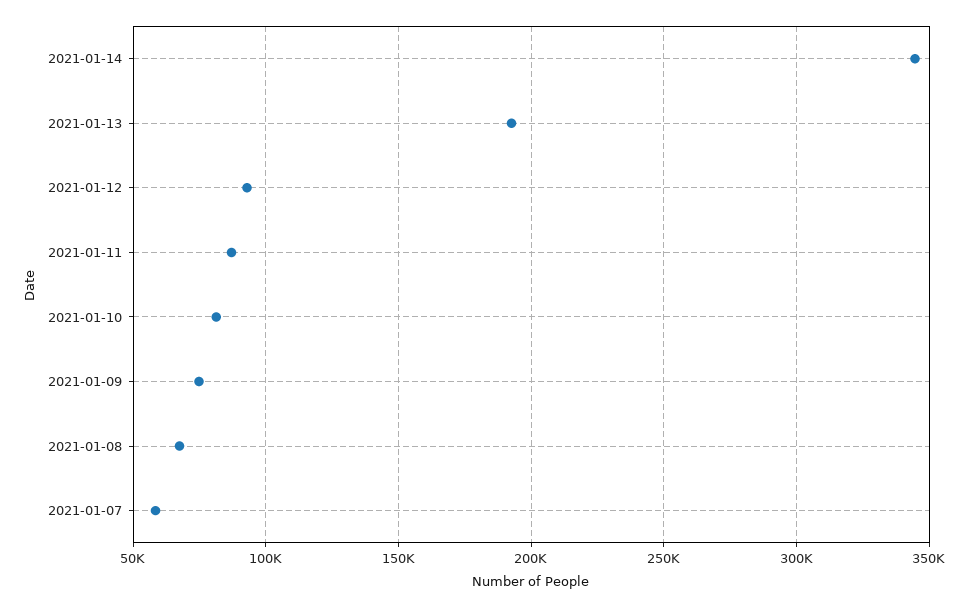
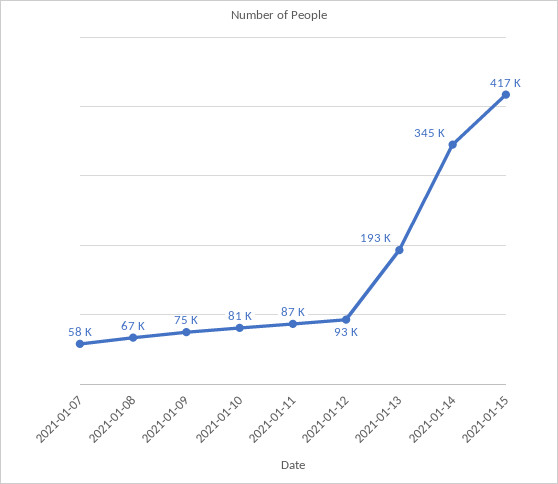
2021-01-15: none -> 417000

